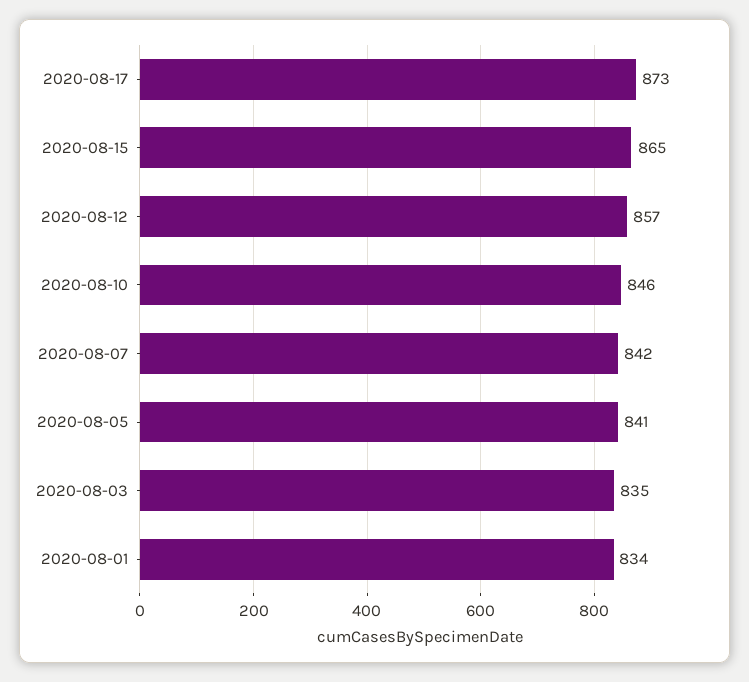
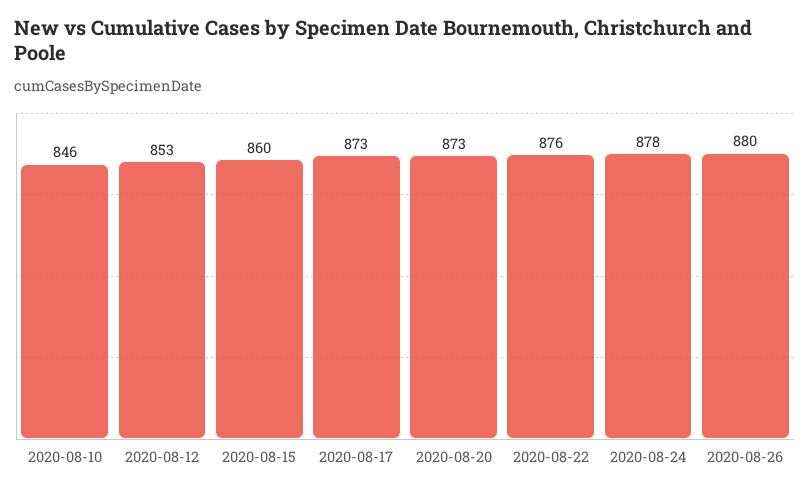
2020-08-15: 865 -> 860
2020-08-12: 857 -> 853
2020-08-07: 842 -> none
2020-08-05: 841 -> none
2020-08-03: 835 -> none
2020-08-01: 834 -> none
2020-08-20: none -> 873
2020-08-22: none -> 876
2020-08-24: none -> 878
2020-08-26: none -> 880

